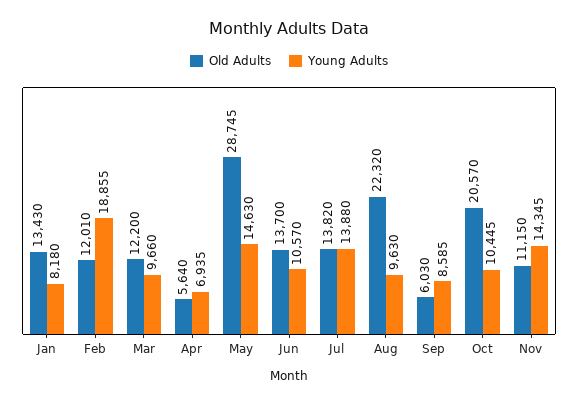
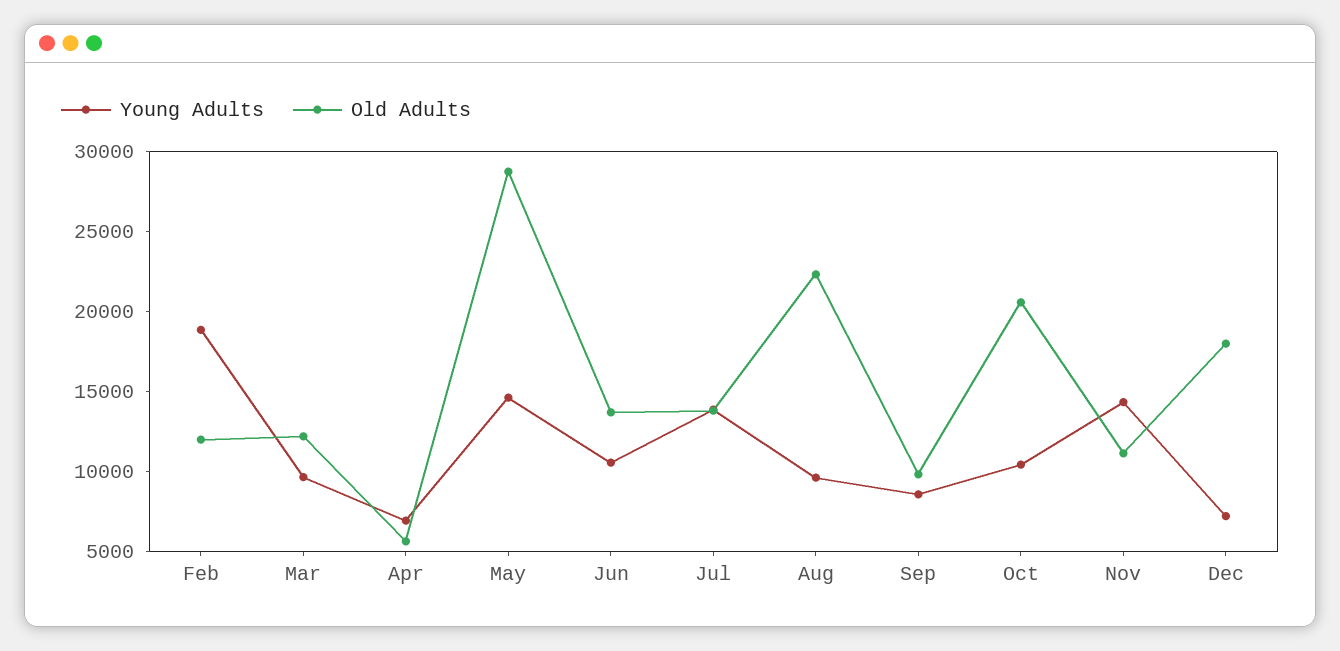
Old Adults, Jan: 13430 -> none
Young Adults, Jan: 8180 -> none
Old Adults, Sep: 6030 -> 10000
Young Adults, Dec: none -> 7000
Old Adults, Dec: none -> 18000

